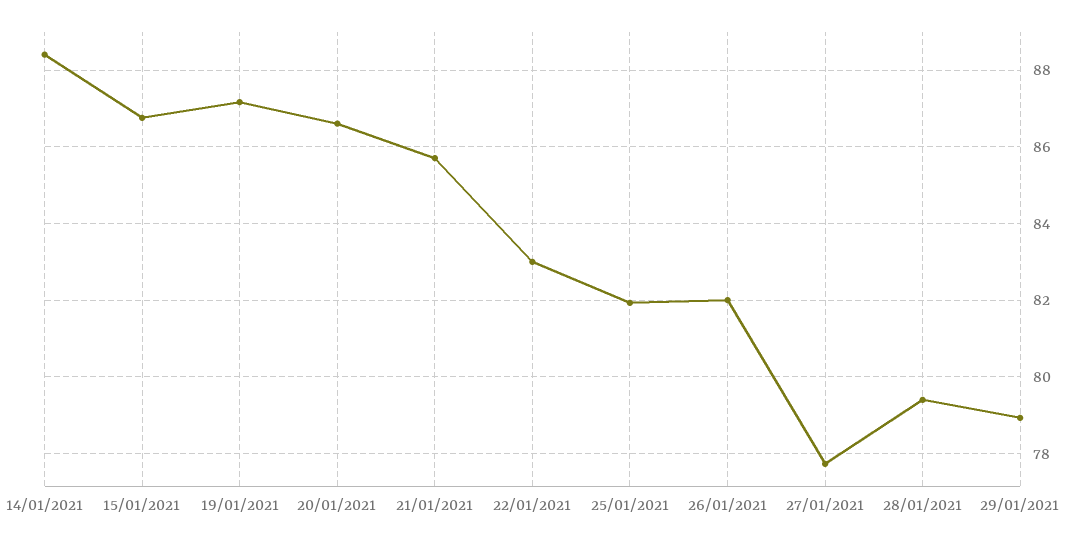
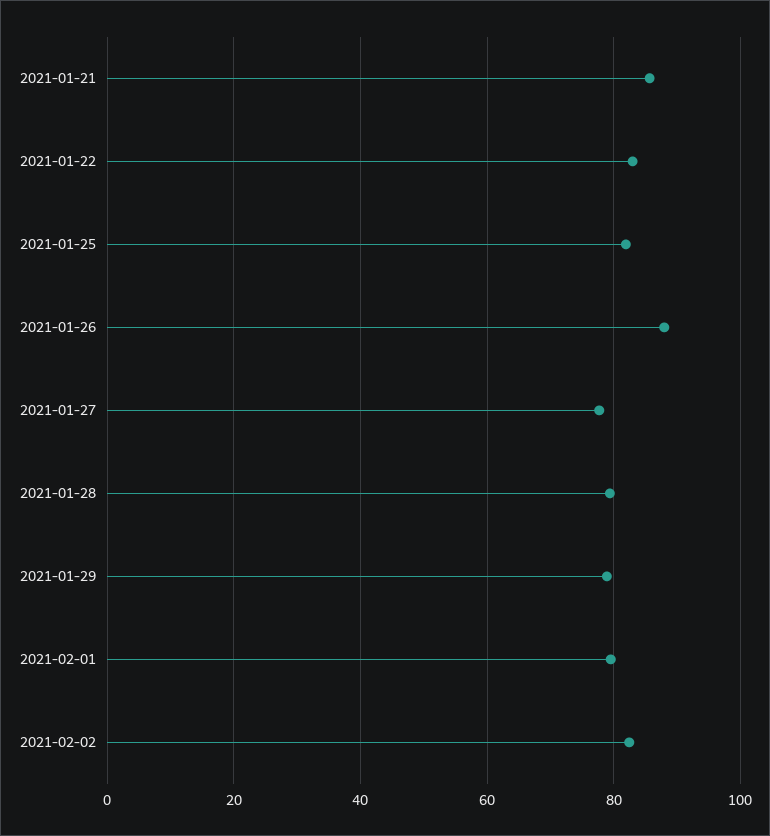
14/01/2021: 88.4 -> none
15/01/2021: 86.8 -> none
19/01/2021: 87.2 -> none
20/01/2021: 86.6 -> none
26/01/2021: 82 -> 88
2021-02-01: none -> 80
2021-02-02: none -> 82

